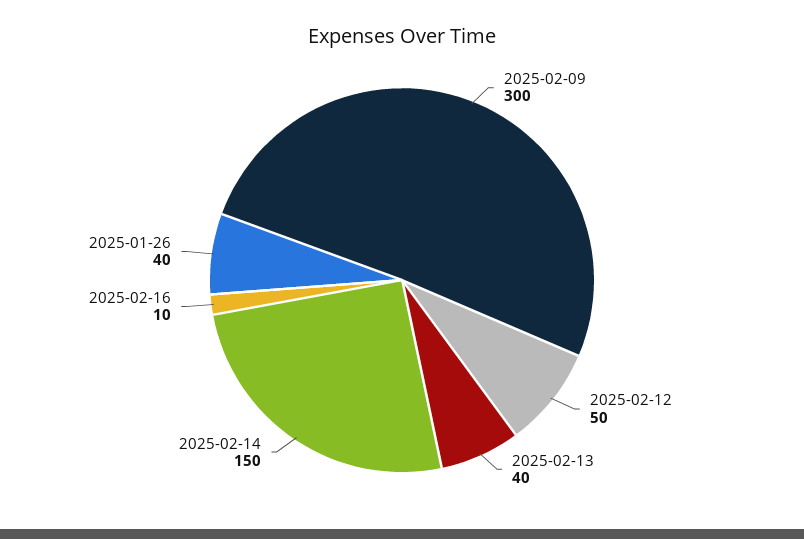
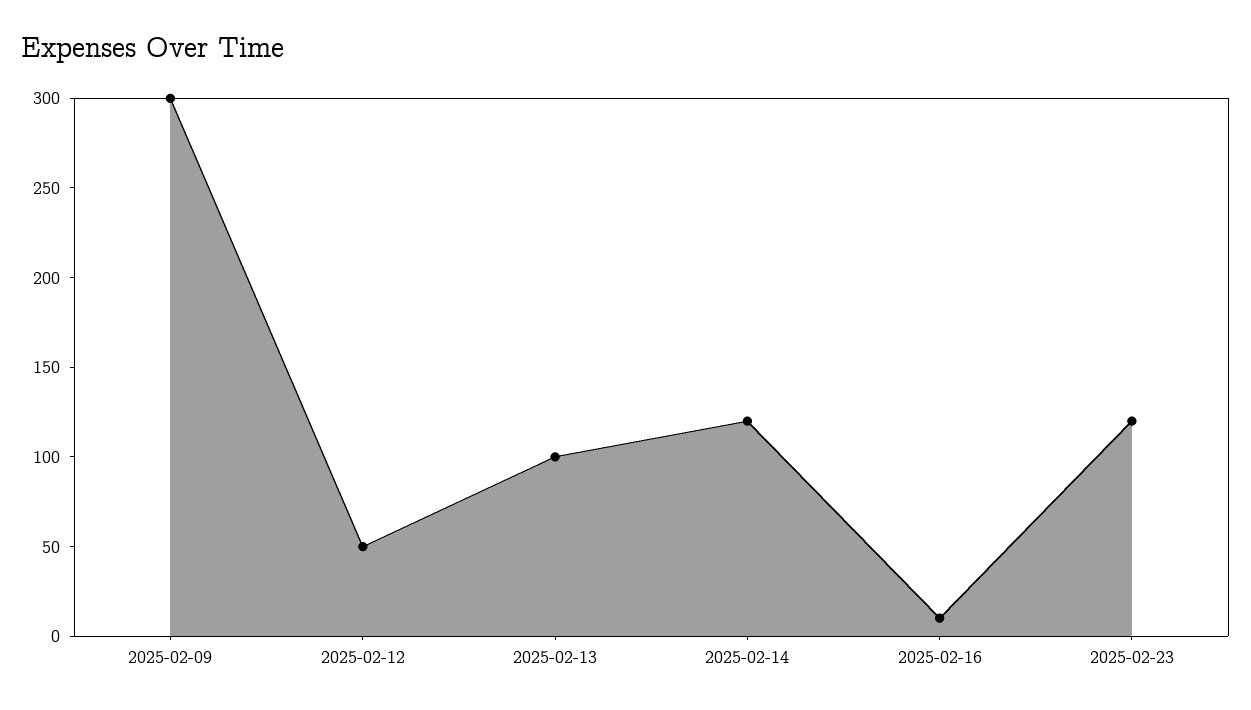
2025-02-13: 40 -> 100
2025-02-14: 150 -> 120
2025-01-26: 40 -> none
2025-02-23: none -> 120

